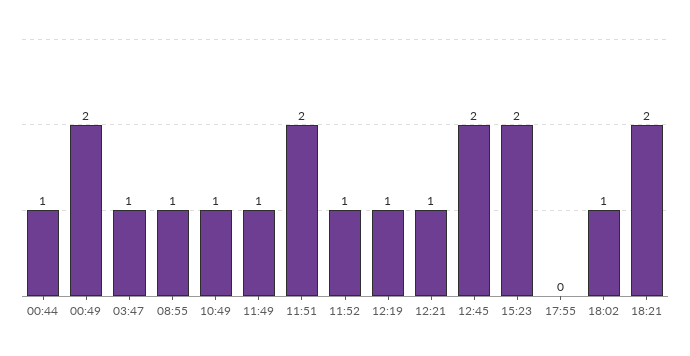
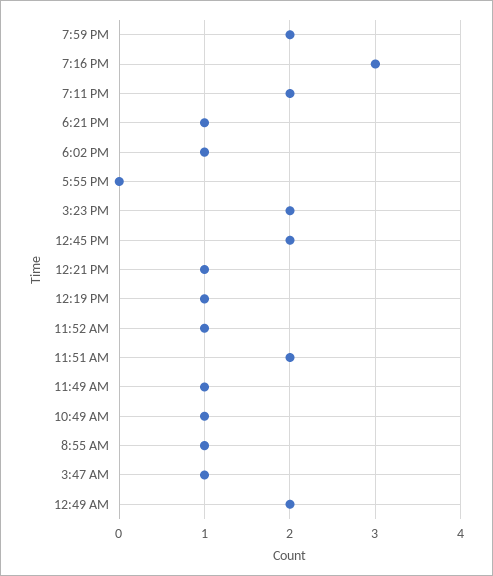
00:44: 1 -> none
18:21: 2 -> 1
7:59 PM: none -> 2
7:16 PM: none -> 3
7:11 PM: none -> 2

